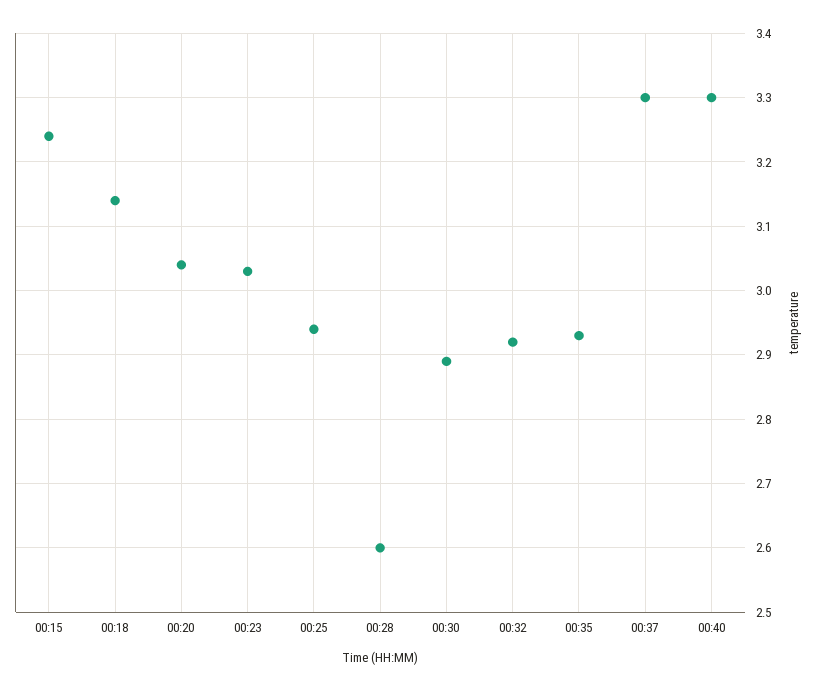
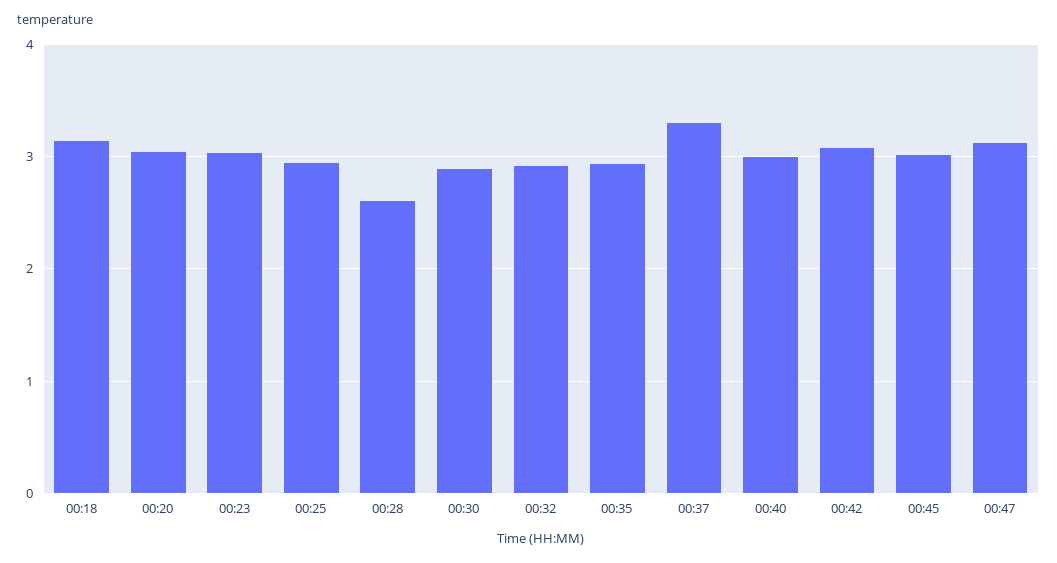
00:15: 3.24 -> none
00:40: 3.3 -> 3
00:42: none -> 3.1
00:45: none -> 3
00:47: none -> 3.1

